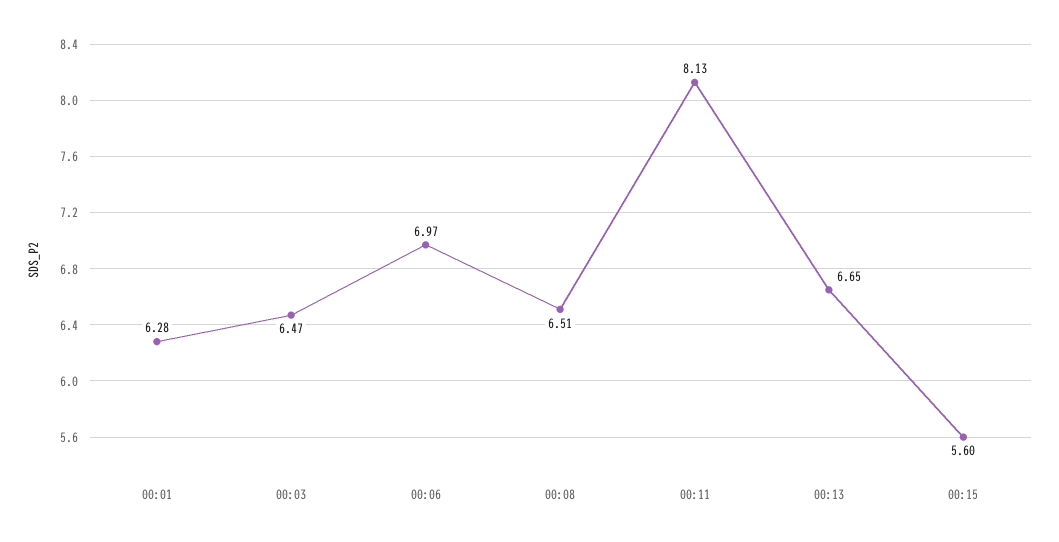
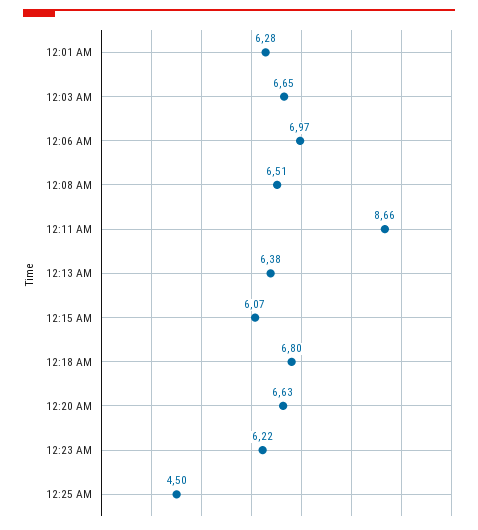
00:03: 6.47 -> 6.65
00:11: 8.13 -> 8.66
00:13: 6.65 -> 6.38
00:15: 5.6 -> 6.07
12:18 AM: none -> 6.8
12:20 AM: none -> 6.63
12:23 AM: none -> 6.22
12:25 AM: none -> 4.5

